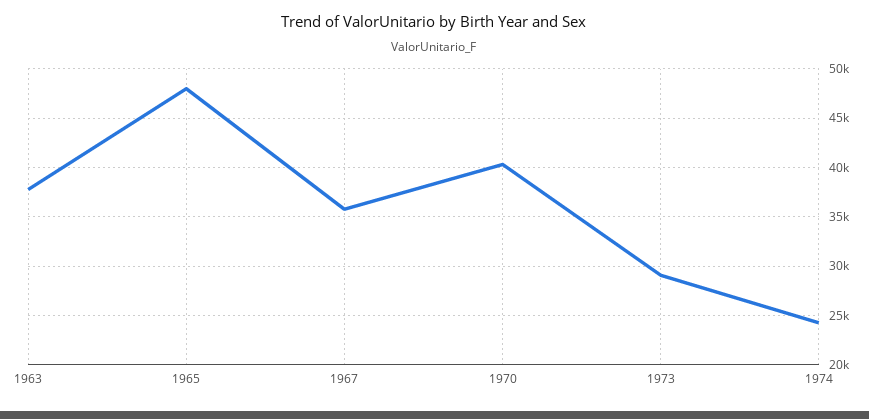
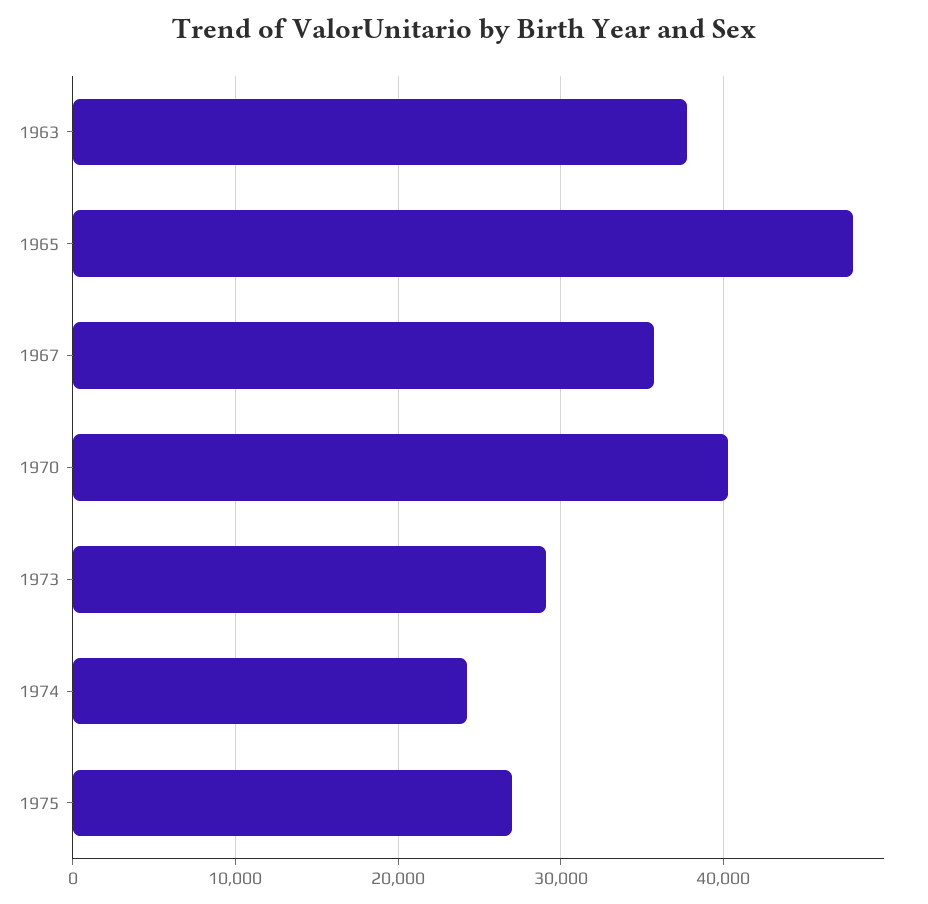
1975: none -> 27000

